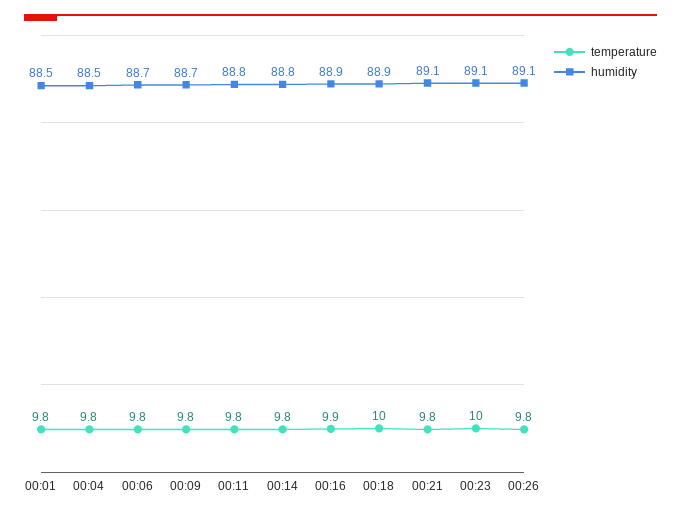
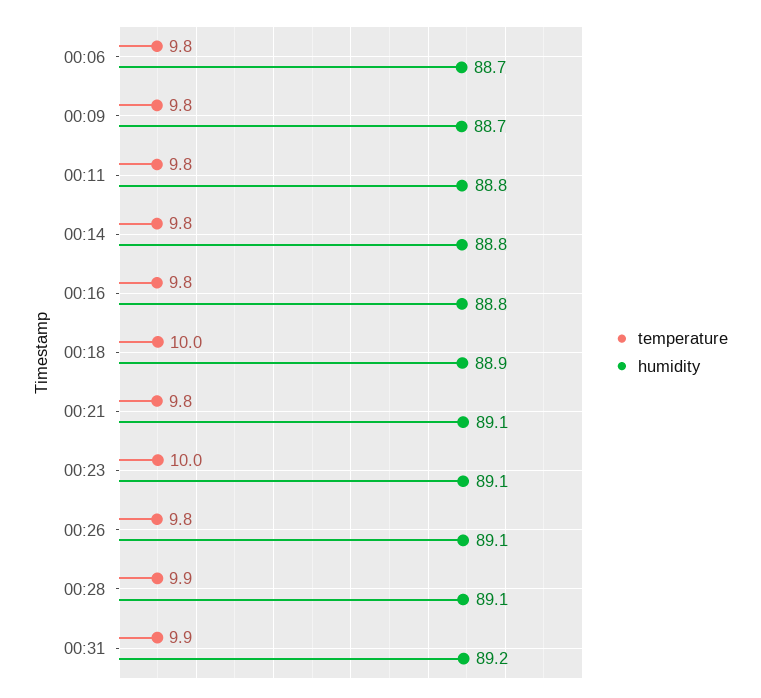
temperature, 00:01: 9.8 -> none
humidity, 00:01: 88.5 -> none
temperature, 00:04: 9.8 -> none
humidity, 00:04: 88.5 -> none
temperature, 00:16: 9.9 -> 9.8
humidity, 00:16: 88.9 -> 88.8
temperature, 00:28: none -> 9.9
humidity, 00:28: none -> 89.1
temperature, 00:31: none -> 9.9
humidity, 00:31: none -> 89.2

